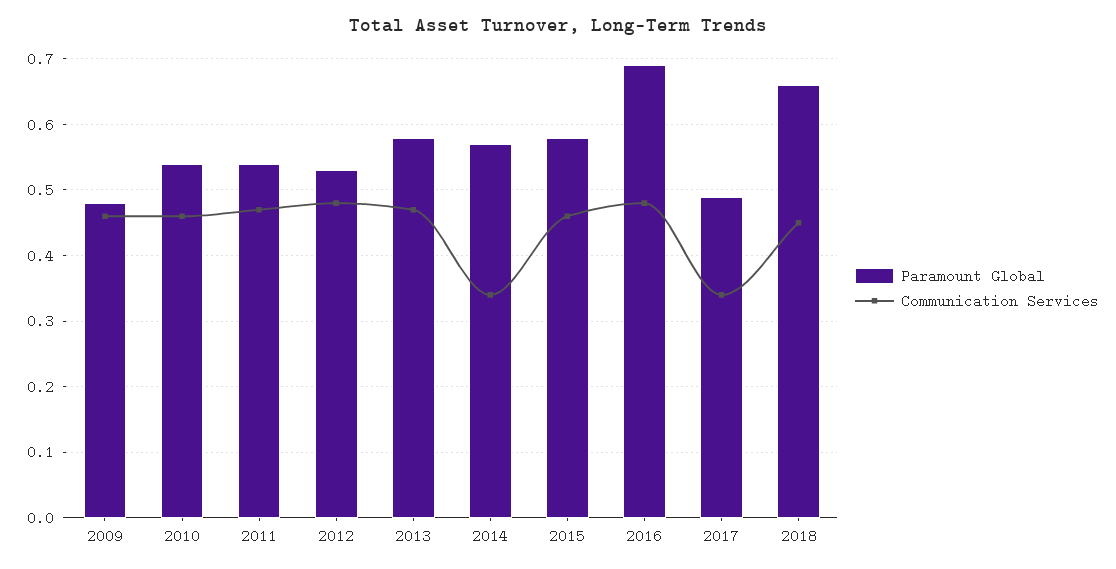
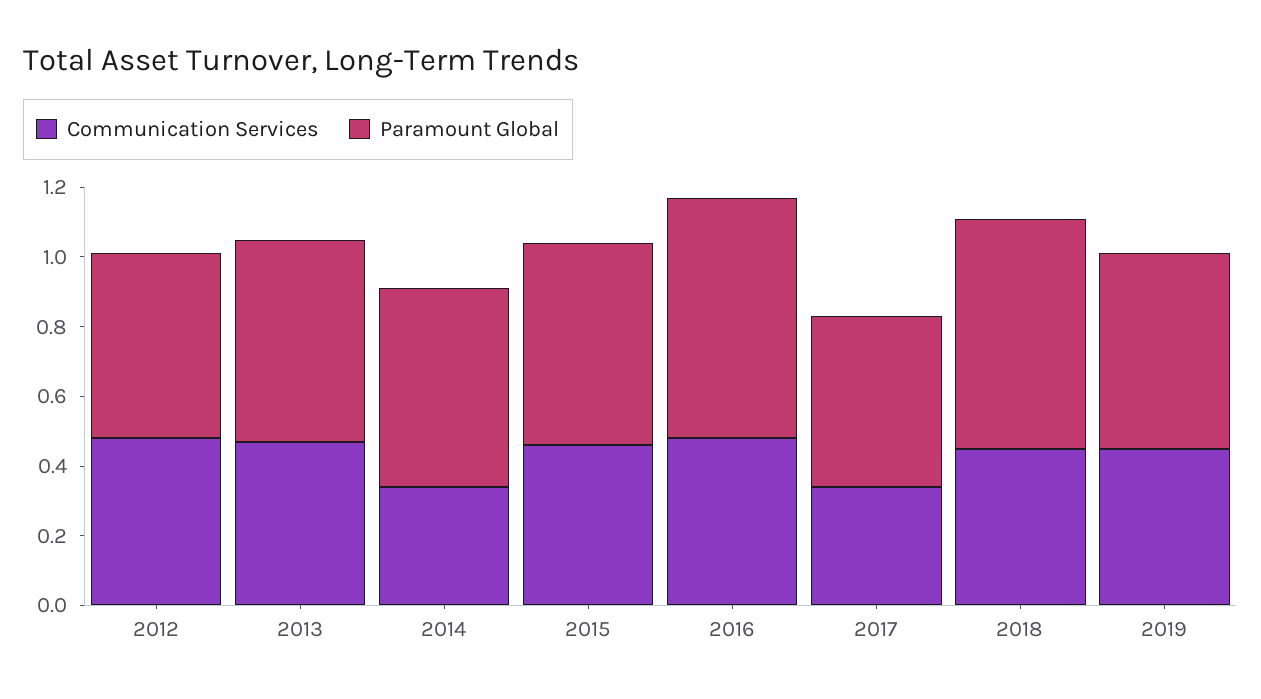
Paramount Global, 2009: 0.48 -> none
Communication Services, 2009: 0.46 -> none
Paramount Global, 2010: 0.54 -> none
Communication Services, 2010: 0.46 -> none
Paramount Global, 2011: 0.54 -> none
Communication Services, 2011: 0.47 -> none
Communication Services, 2019: none -> 0.45
Paramount Global, 2019: none -> 0.55

